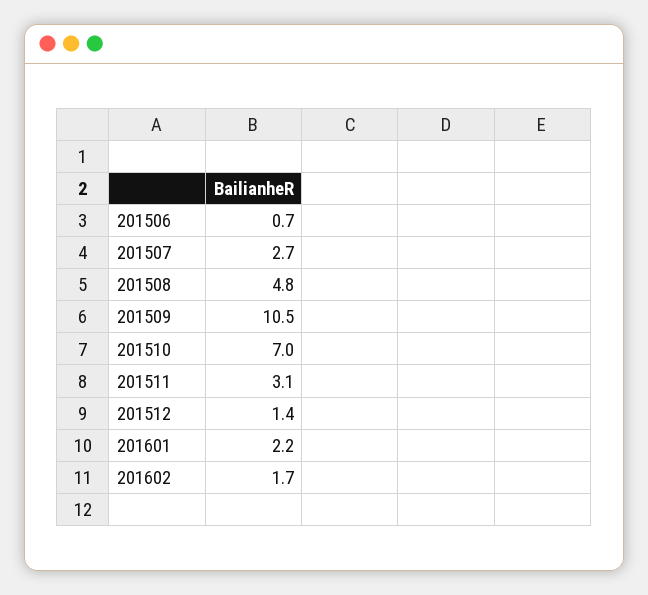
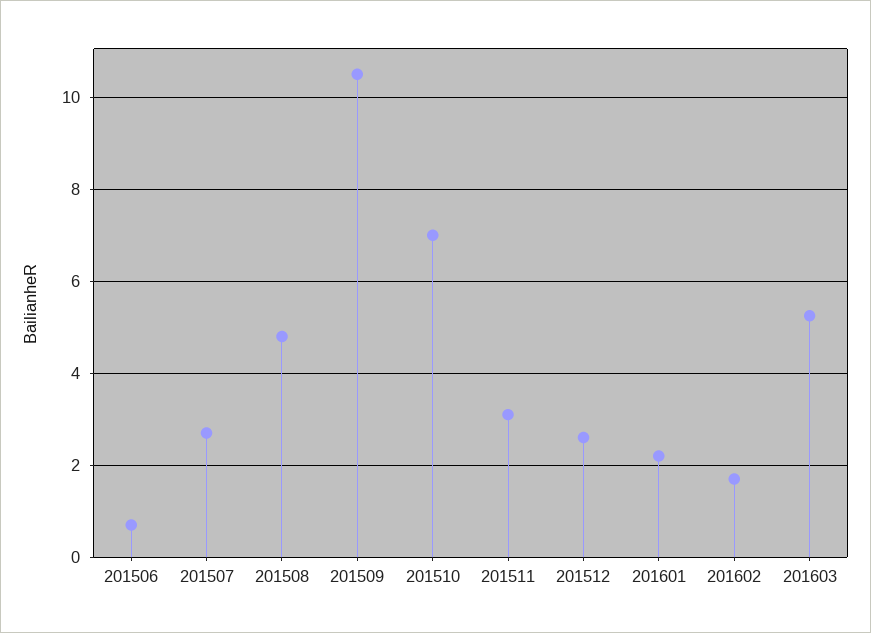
201512: 1.4 -> 2.6
201603: none -> 5.2

